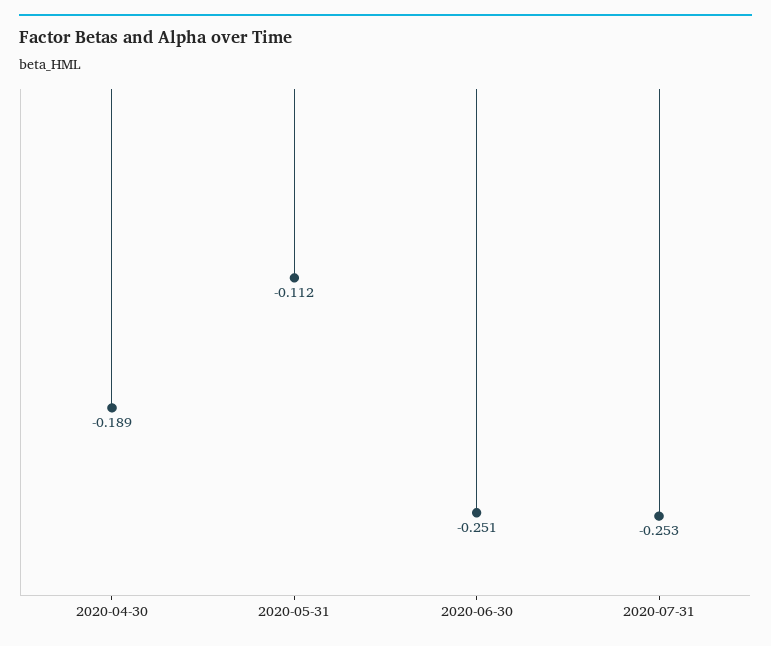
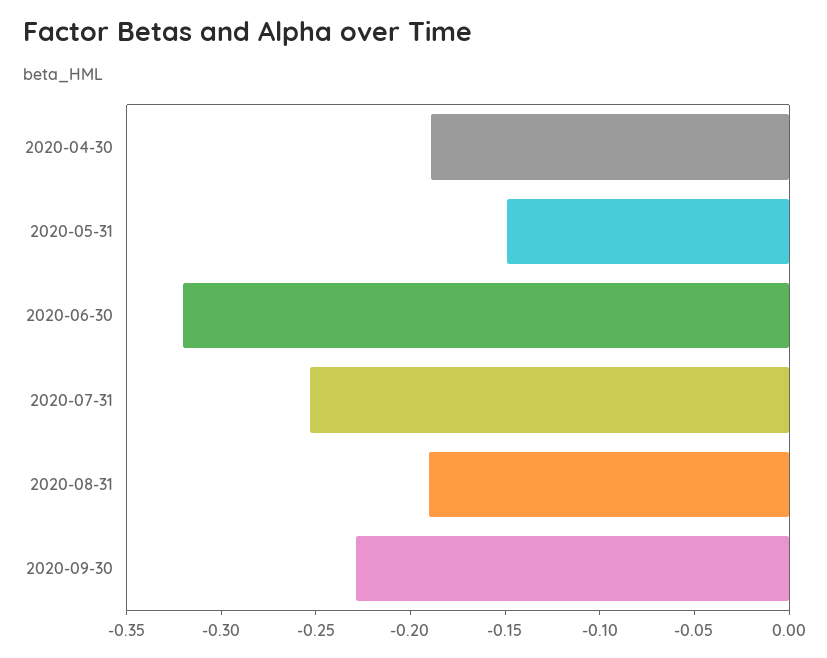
2020-05-31: -0.112 -> -0.15
2020-06-30: -0.251 -> -0.32
2020-08-31: none -> -0.19
2020-09-30: none -> -0.23

